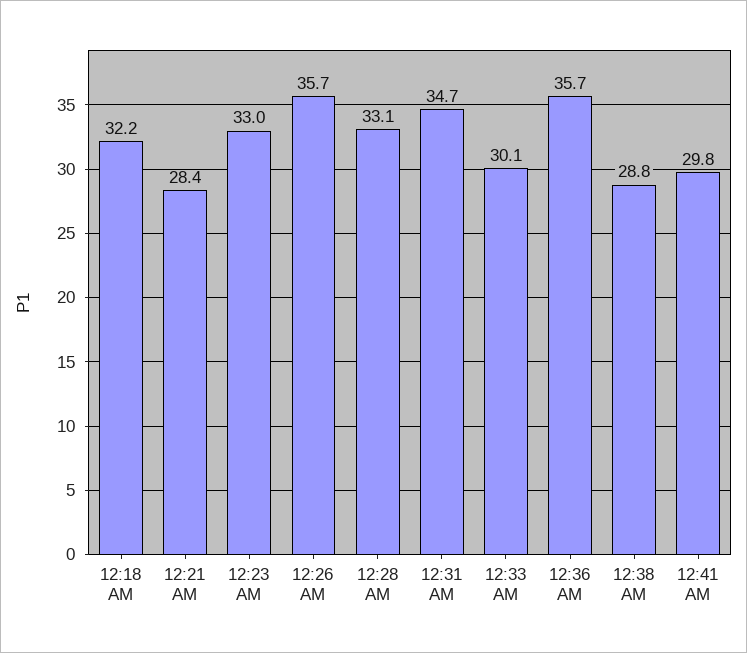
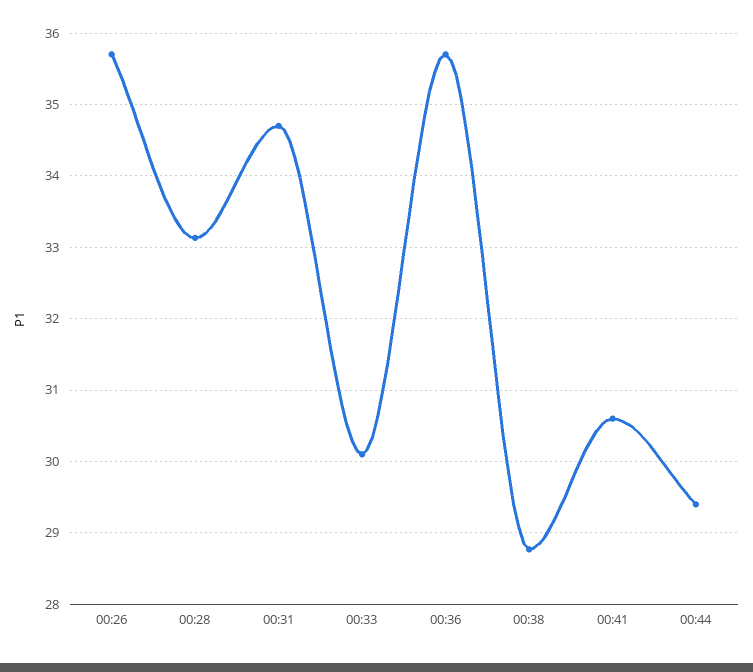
12:18 AM: 32.2 -> none
12:21 AM: 28.4 -> none
12:23 AM: 33 -> none
12:41 AM: 29.8 -> 30.6
00:44: none -> 29.4

